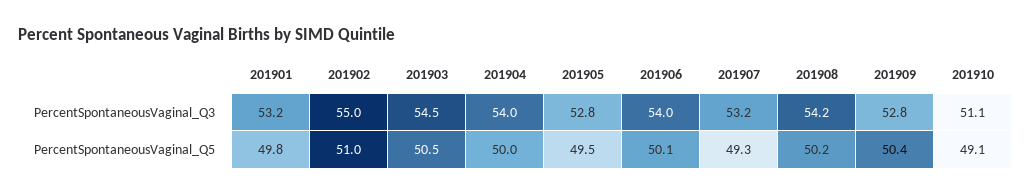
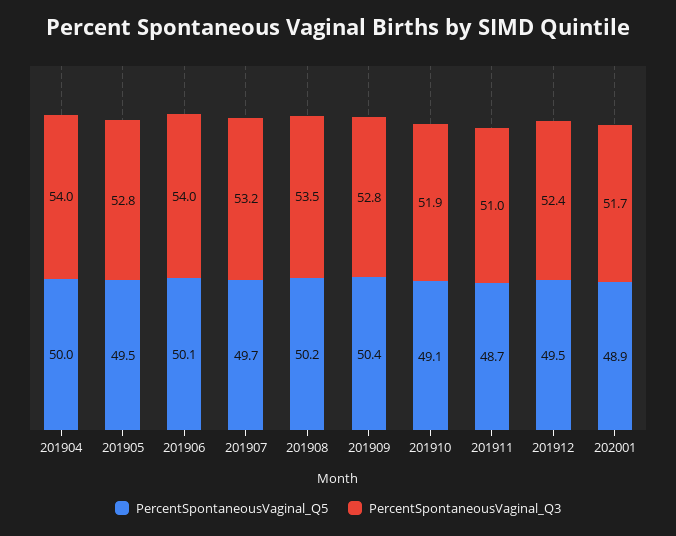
PercentSpontaneousVaginal_Q3, 201901: 53.2 -> none
PercentSpontaneousVaginal_Q3, 201902: 55 -> none
PercentSpontaneousVaginal_Q3, 201903: 54.5 -> none
PercentSpontaneousVaginal_Q3, 201908: 54.2 -> 53.5
PercentSpontaneousVaginal_Q3, 201910: 51.1 -> 51.9
PercentSpontaneousVaginal_Q5, 201901: 49.8 -> none
PercentSpontaneousVaginal_Q5, 201902: 51 -> none
PercentSpontaneousVaginal_Q5, 201903: 50.5 -> none
PercentSpontaneousVaginal_Q5, 201907: 49.3 -> 49.7
PercentSpontaneousVaginal_Q5, 201911: none -> 48.7
PercentSpontaneousVaginal_Q3, 201911: none -> 51
PercentSpontaneousVaginal_Q5, 201912: none -> 49.5
PercentSpontaneousVaginal_Q3, 201912: none -> 52.4
PercentSpontaneousVaginal_Q5, 202001: none -> 48.9
PercentSpontaneousVaginal_Q3, 202001: none -> 51.7

